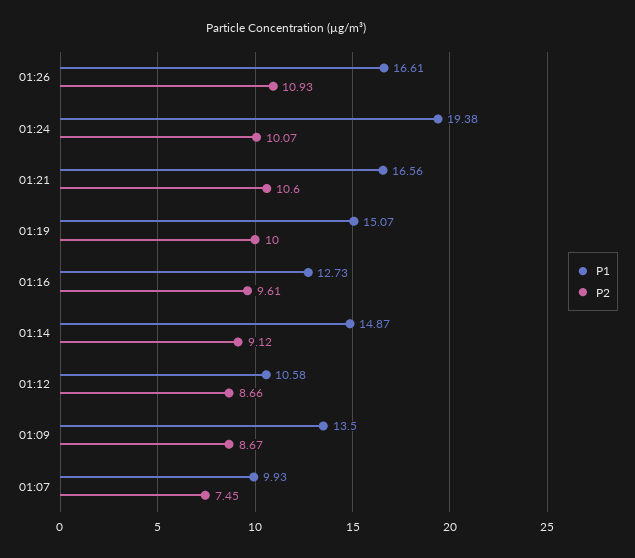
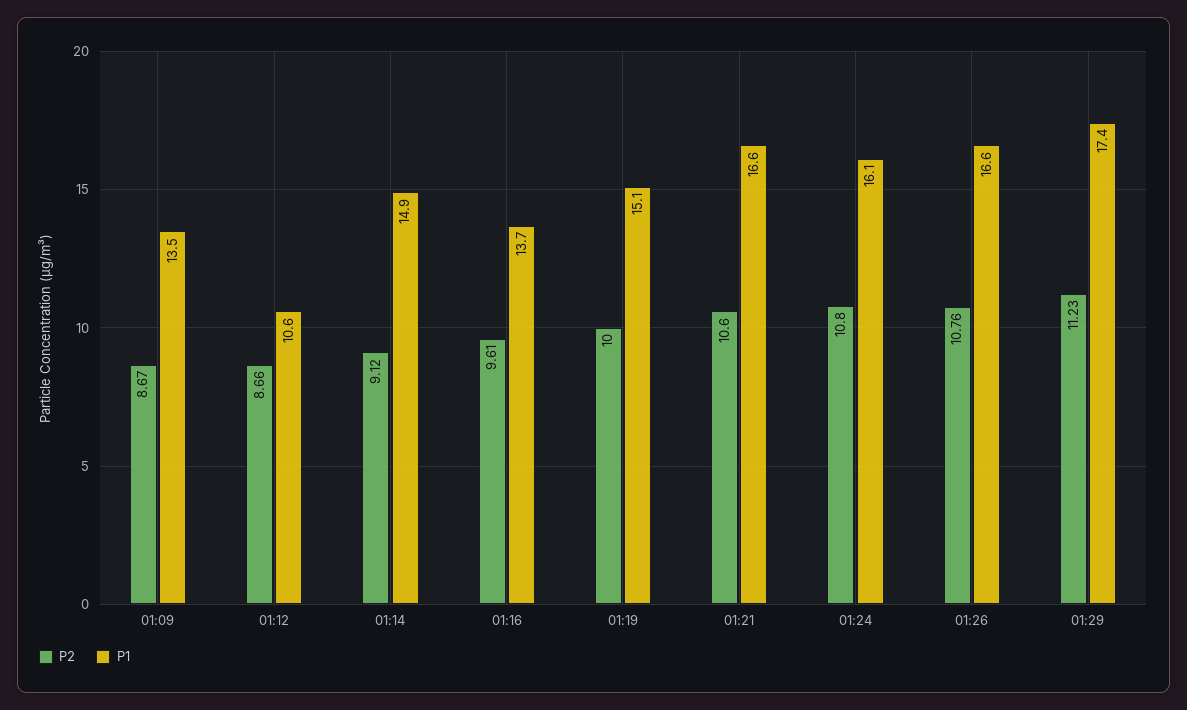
P2, 01:26: 10.93 -> 10.76
P1, 01:24: 19.38 -> 16.1
P2, 01:24: 10.07 -> 10.8
P1, 01:16: 12.73 -> 13.7
P1, 01:07: 9.93 -> none
P2, 01:07: 7.45 -> none
P2, 01:29: none -> 11.23
P1, 01:29: none -> 17.4

